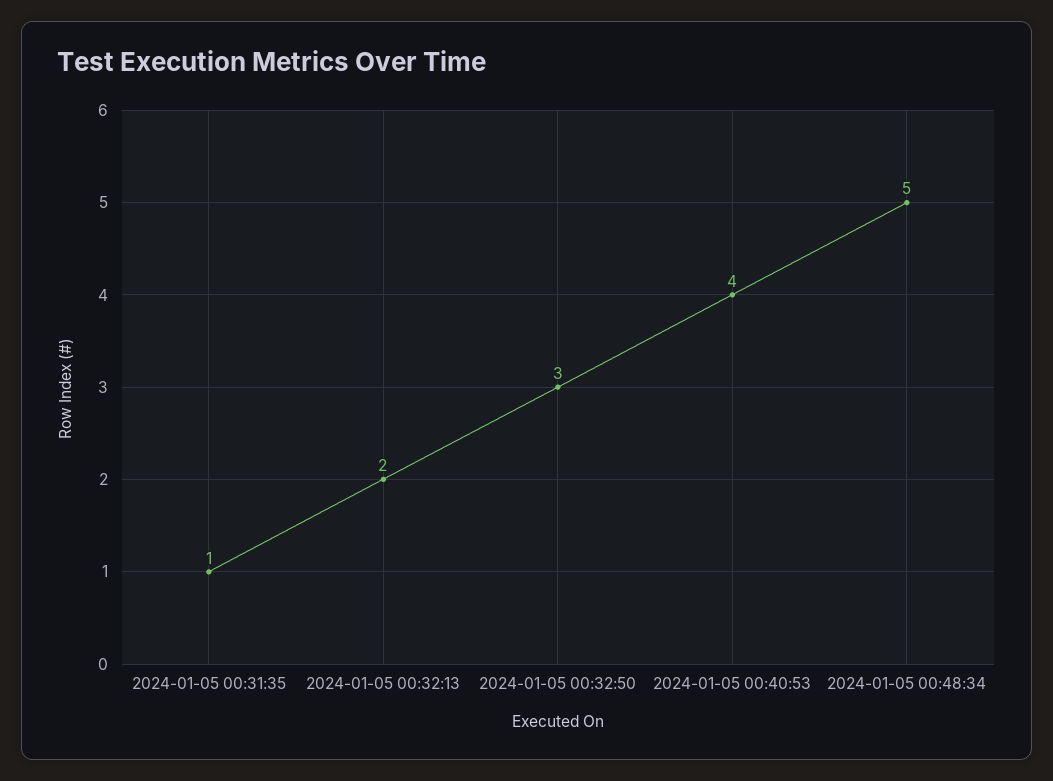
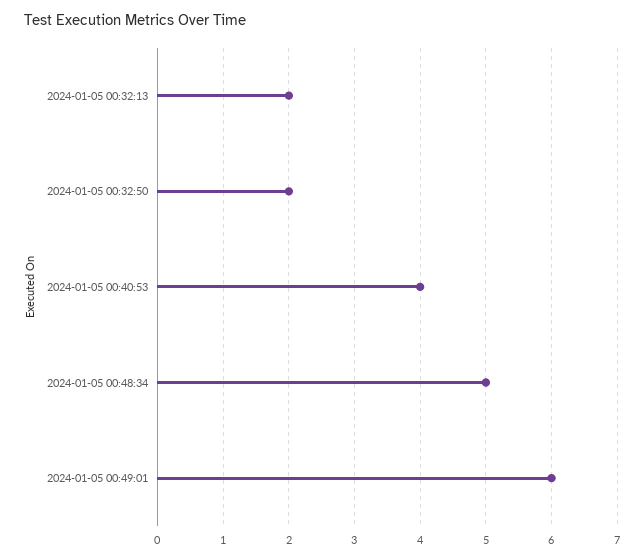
2024-01-05 00:31:35: 1 -> none
2024-01-05 00:32:50: 3 -> 2
2024-01-05 00:49:01: none -> 6

